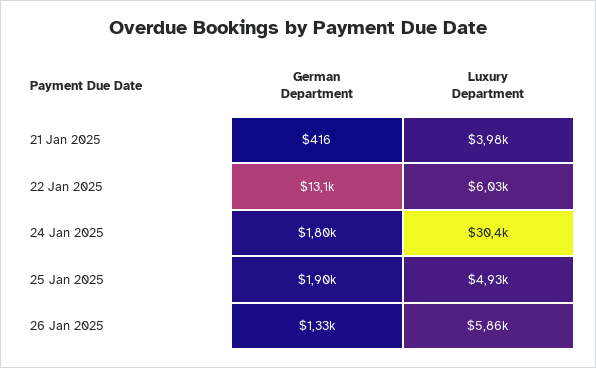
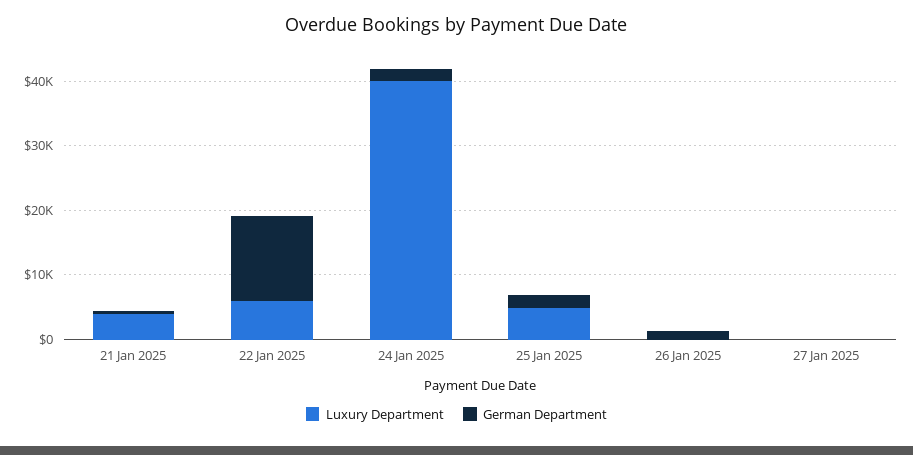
Luxury Department, 24 Jan 2025: 30400 -> 40000
Luxury Department, 26 Jan 2025: 5860 -> 0
Luxury Department, 27 Jan 2025: none -> 0
German Department, 27 Jan 2025: none -> 0

